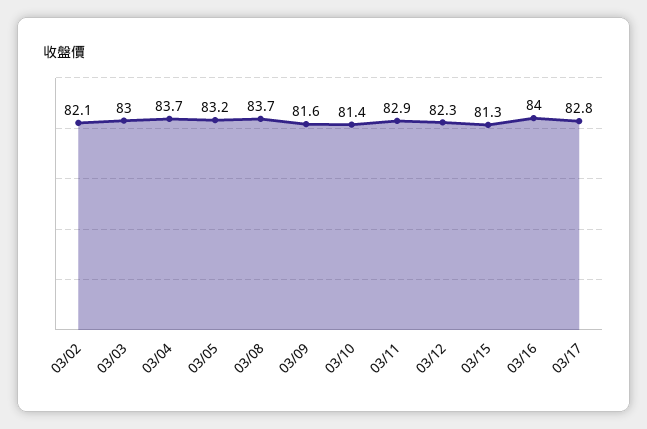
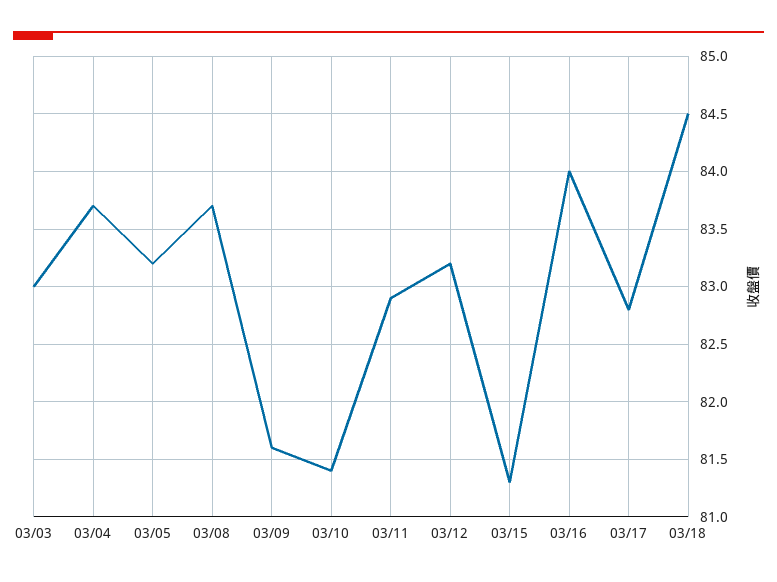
03/02: 82.1 -> none
03/12: 82.3 -> 83.2
03/18: none -> 84.5

